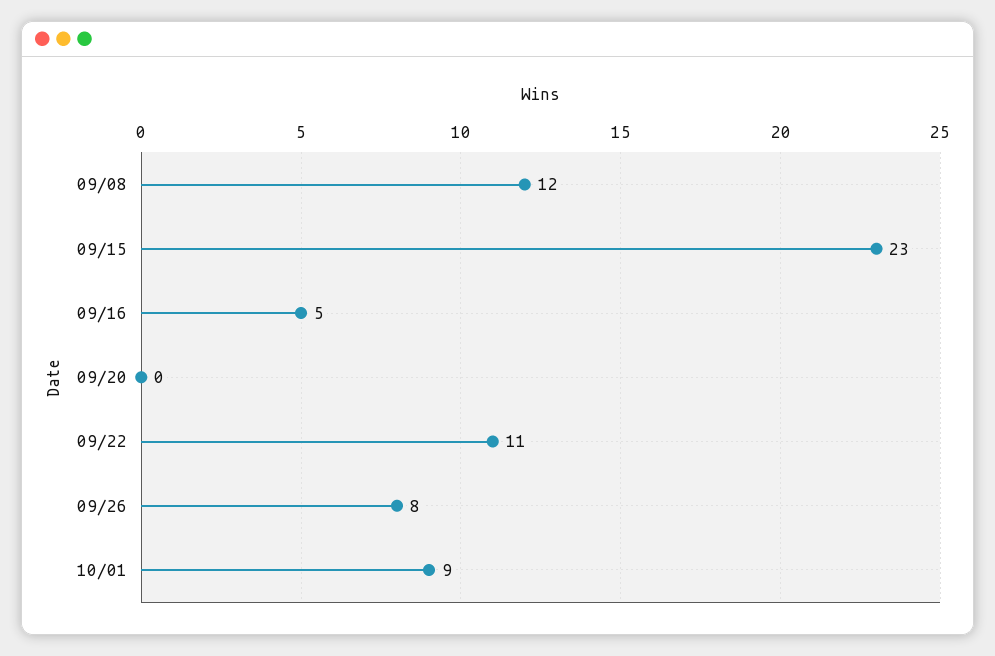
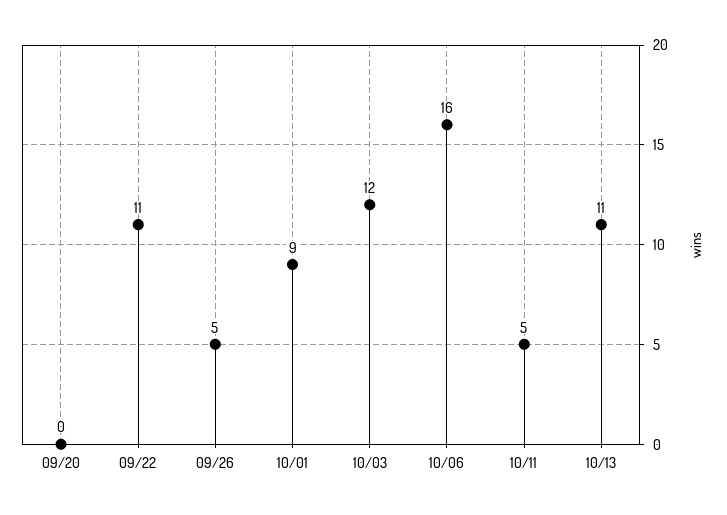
09/08: 12 -> none
09/15: 23 -> none
09/16: 5 -> none
09/26: 8 -> 5
10/03: none -> 12
10/06: none -> 16
10/11: none -> 5
10/13: none -> 11

